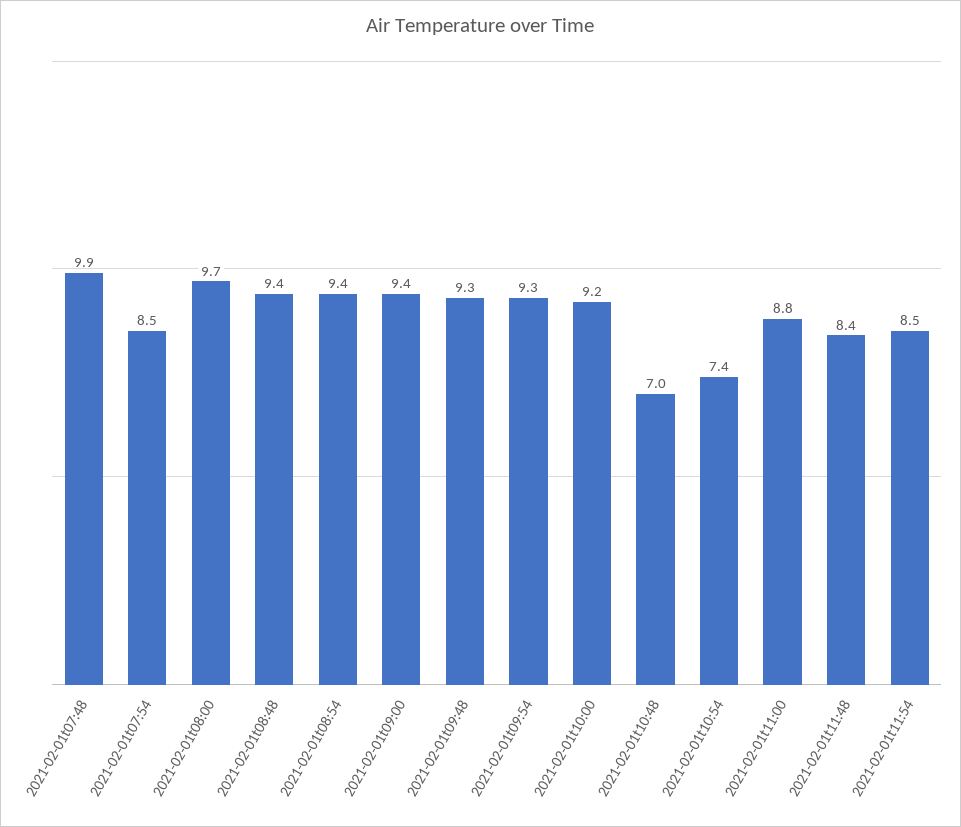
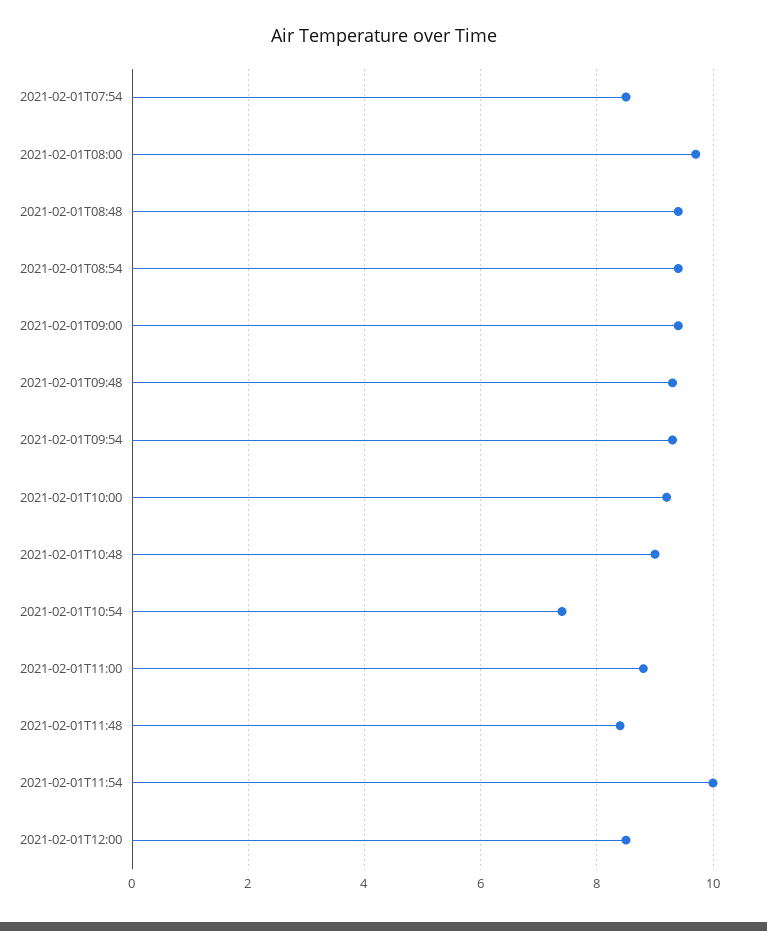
2021-02-01t07:48: 9.9 -> none
2021-02-01t10:48: 7 -> 9
2021-02-01t11:54: 8.5 -> 10
2021-02-01T12:00: none -> 8.5

